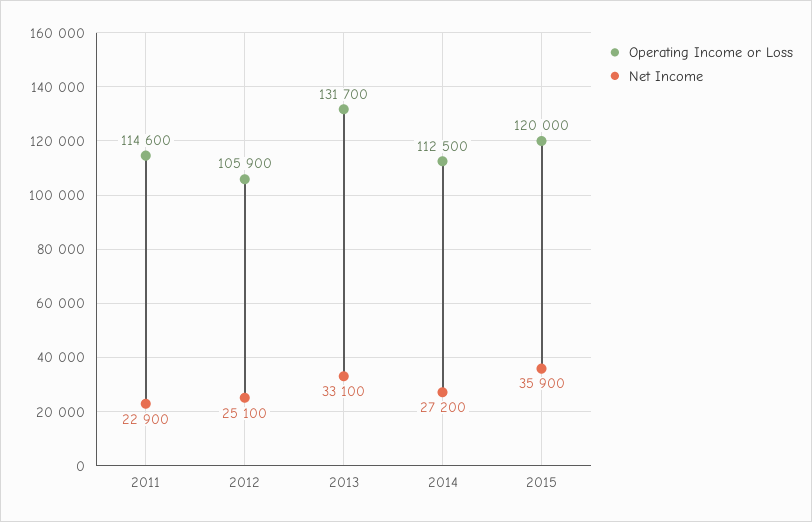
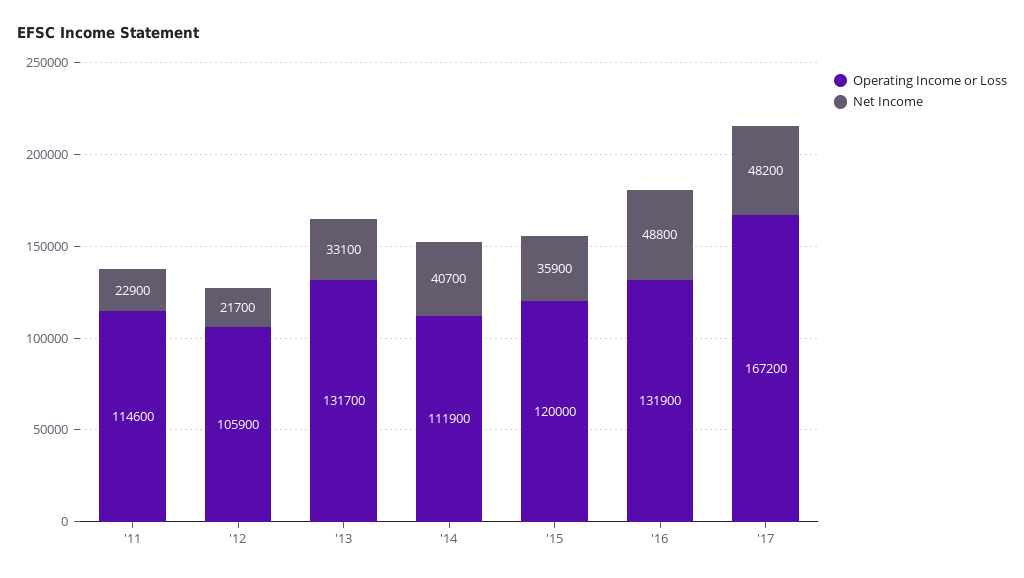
Net Income, 2012: 25100 -> 21700
Operating Income or Loss, 2014: 112500 -> 111900
Net Income, 2014: 27200 -> 40700
Operating Income or Loss, '16: none -> 131900
Net Income, '16: none -> 48800
Operating Income or Loss, '17: none -> 167200
Net Income, '17: none -> 48200

